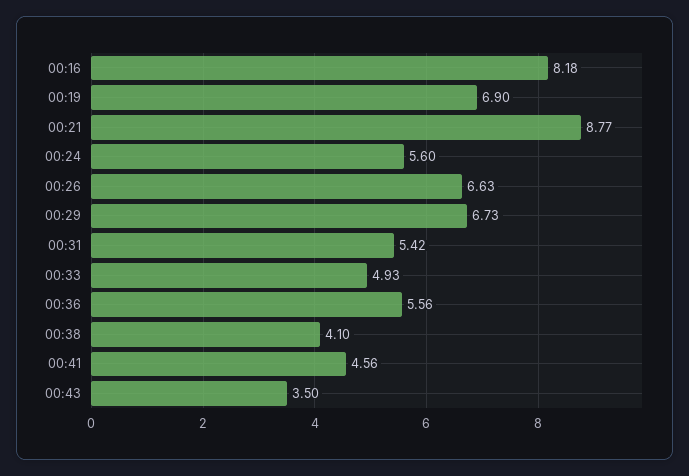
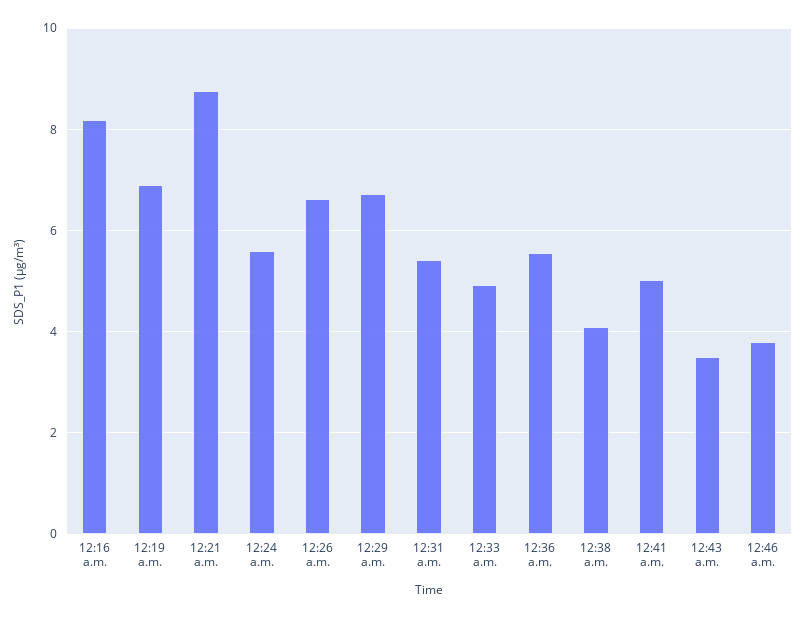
00:41: 4.56 -> 5
12:46 a.m.: none -> 3.8

